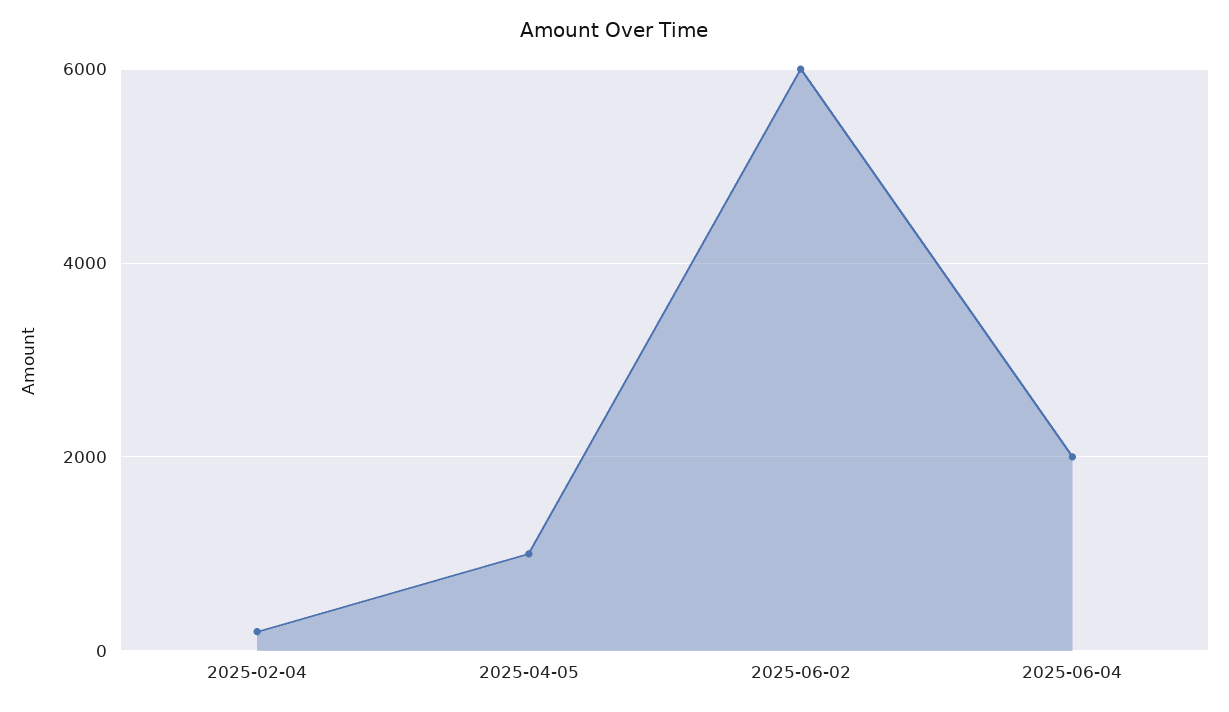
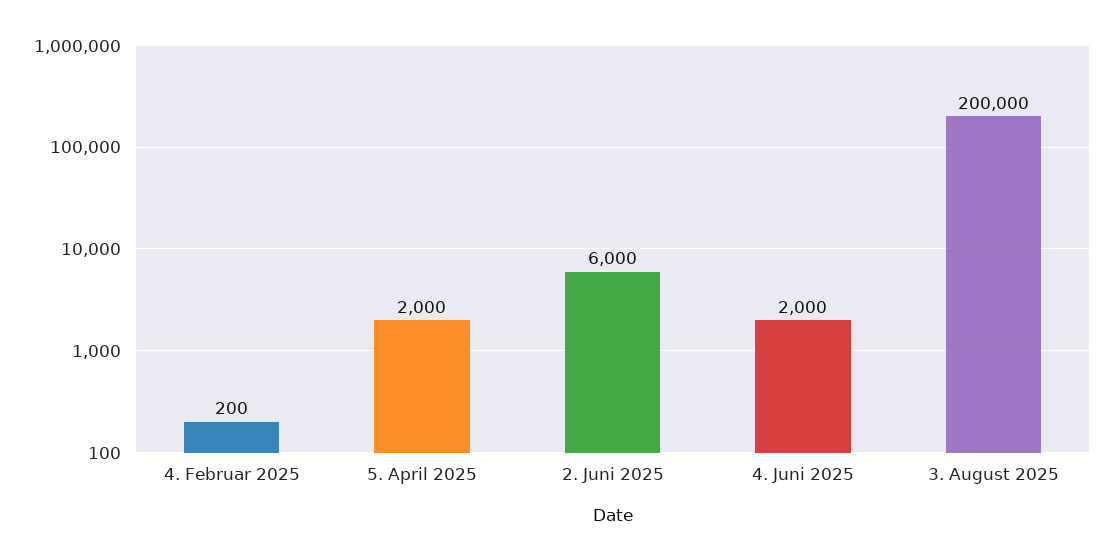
2025-04-05: 1000 -> 2000
3. August 2025: none -> 200000

